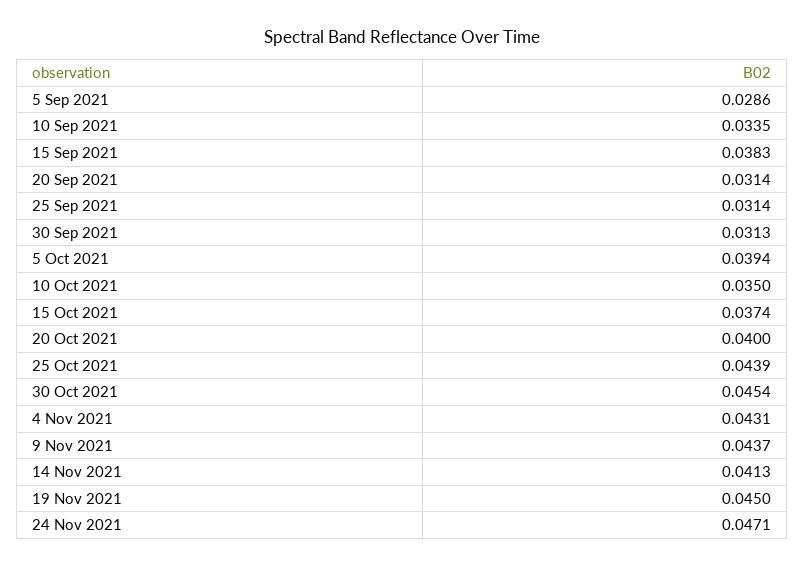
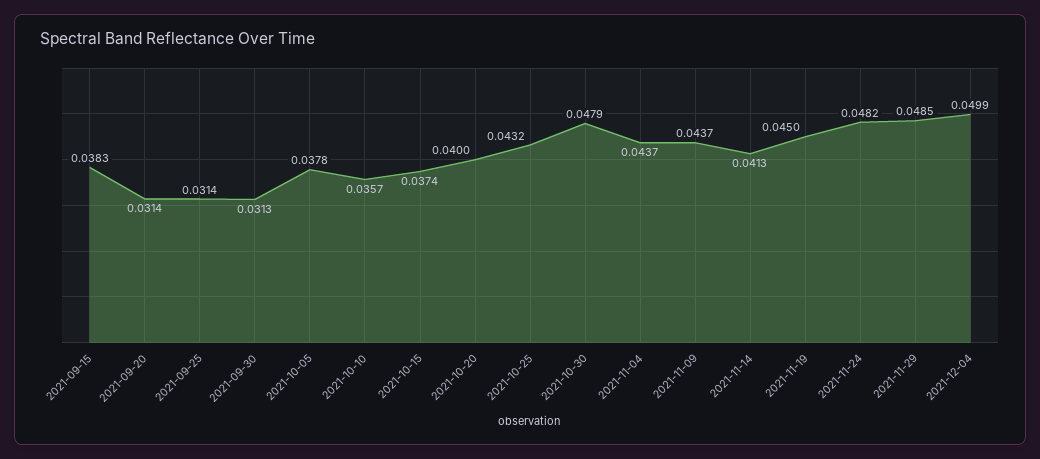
5 Sep 2021: 0.0286 -> none
10 Sep 2021: 0.0335 -> none
5 Oct 2021: 0.0394 -> 0.0378
10 Oct 2021: 0.035 -> 0.0357
25 Oct 2021: 0.0439 -> 0.0432
30 Oct 2021: 0.0454 -> 0.0479
4 Nov 2021: 0.0431 -> 0.0437
24 Nov 2021: 0.0471 -> 0.0482
2021-11-29: none -> 0.0485
2021-12-04: none -> 0.0499

